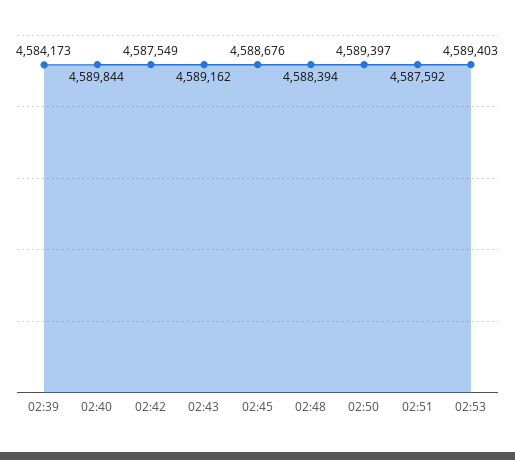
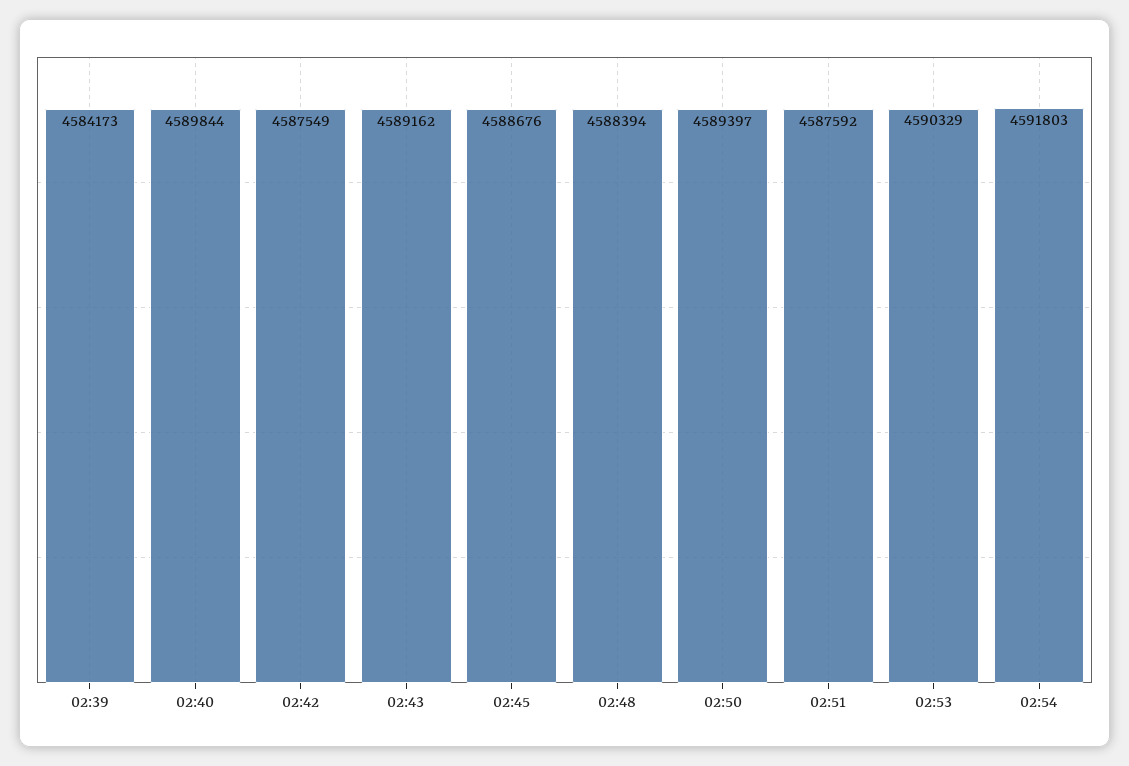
02:53: 4589403 -> 4590329
02:54: none -> 4591803

